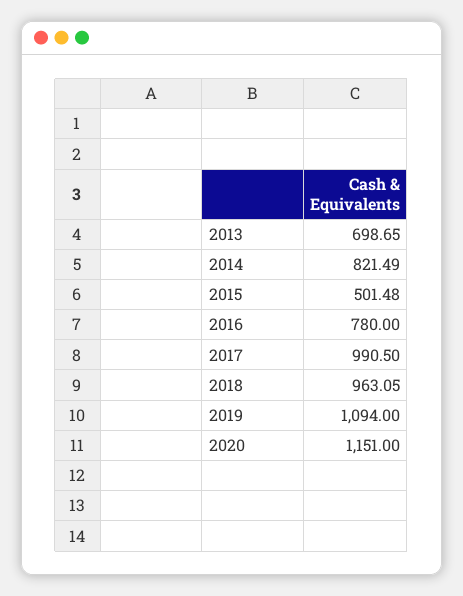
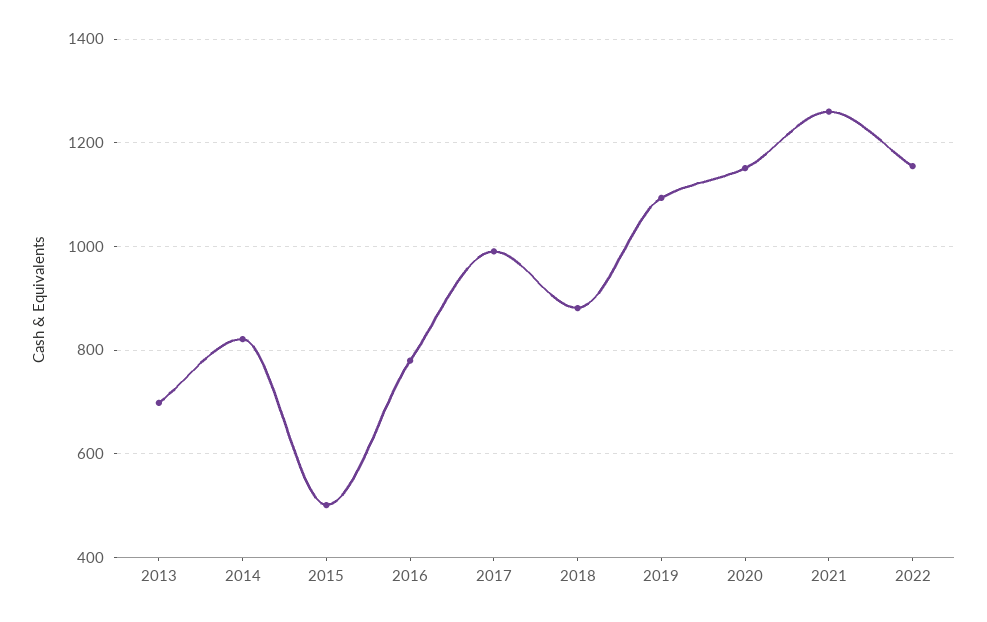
2018: 963.05 -> 880
2021: none -> 1260
2022: none -> 1160

